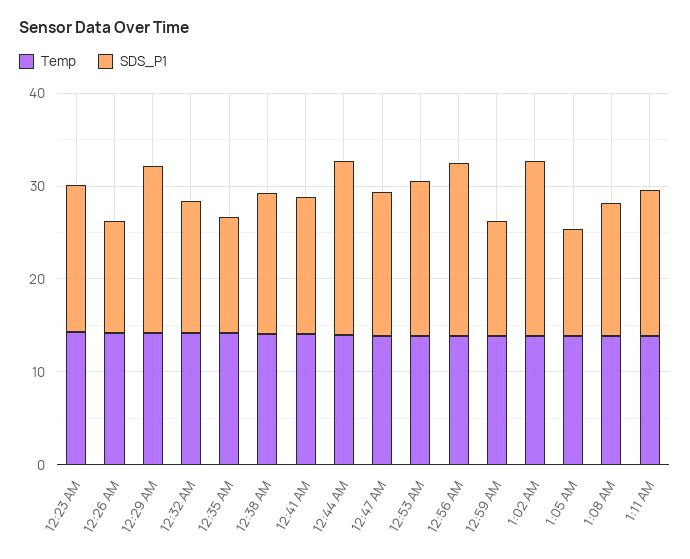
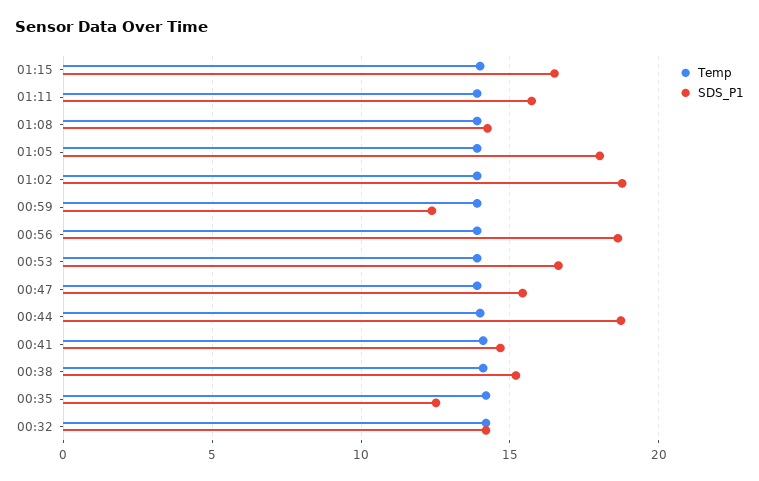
Temp, 12:23 AM: 14 -> none
SDS_P1, 12:23 AM: 16 -> none
Temp, 12:26 AM: 14 -> none
SDS_P1, 12:26 AM: 12 -> none
Temp, 12:29 AM: 14 -> none
SDS_P1, 12:29 AM: 18 -> none
SDS_P1, 1:05 AM: 12 -> 18
Temp, 01:15: none -> 14
SDS_P1, 01:15: none -> 16.5

